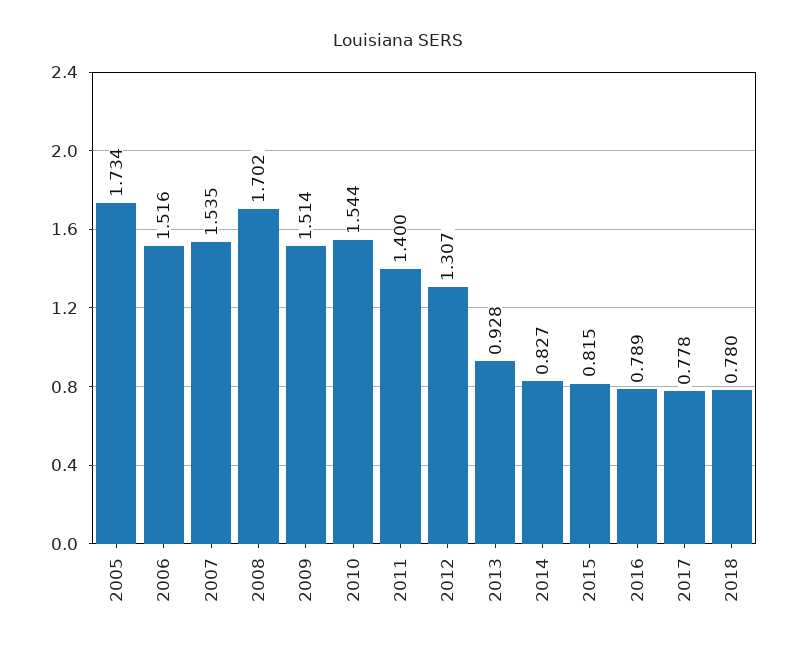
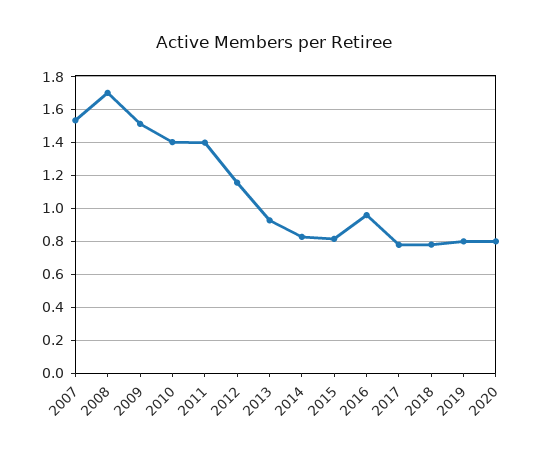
2005: 1.734 -> none
2006: 1.516 -> none
2010: 1.544 -> 1.4
2012: 1.307 -> 1.15
2016: 0.789 -> 0.95
2019: none -> 0.8
2020: none -> 0.8

